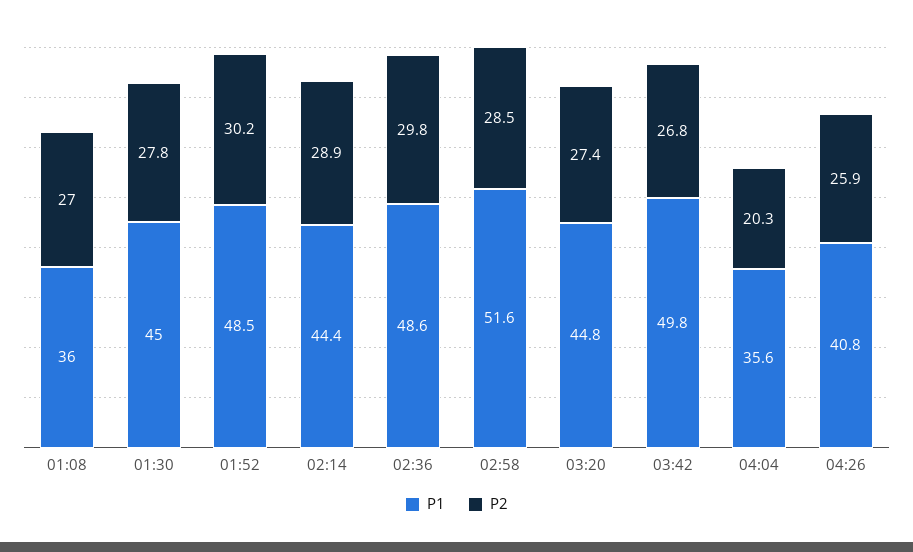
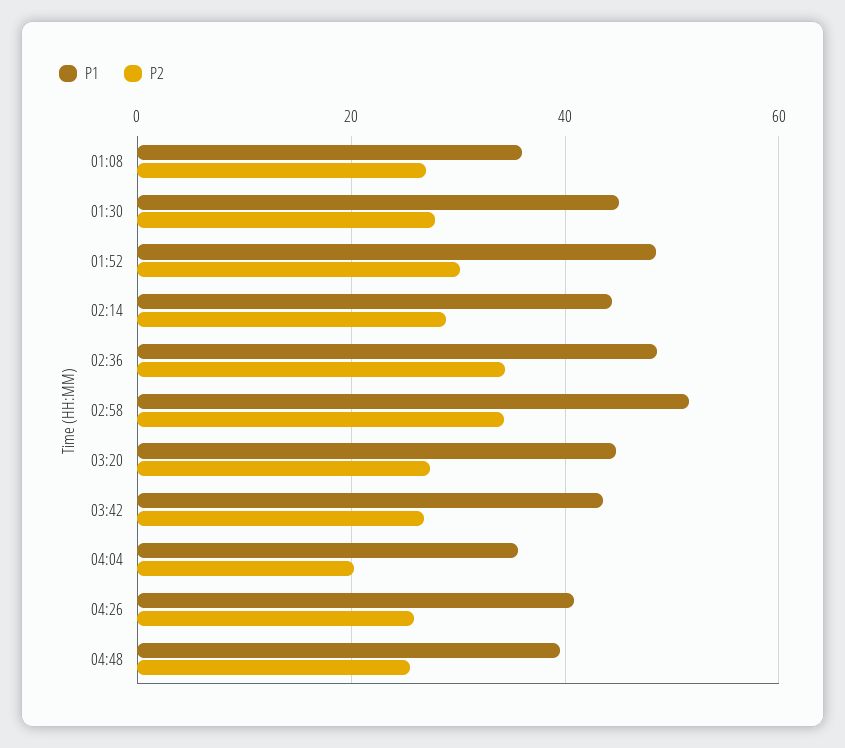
P2, 02:36: 29.8 -> 34
P2, 02:58: 28.5 -> 34
P1, 03:42: 49.8 -> 44
P1, 04:48: none -> 40
P2, 04:48: none -> 26

